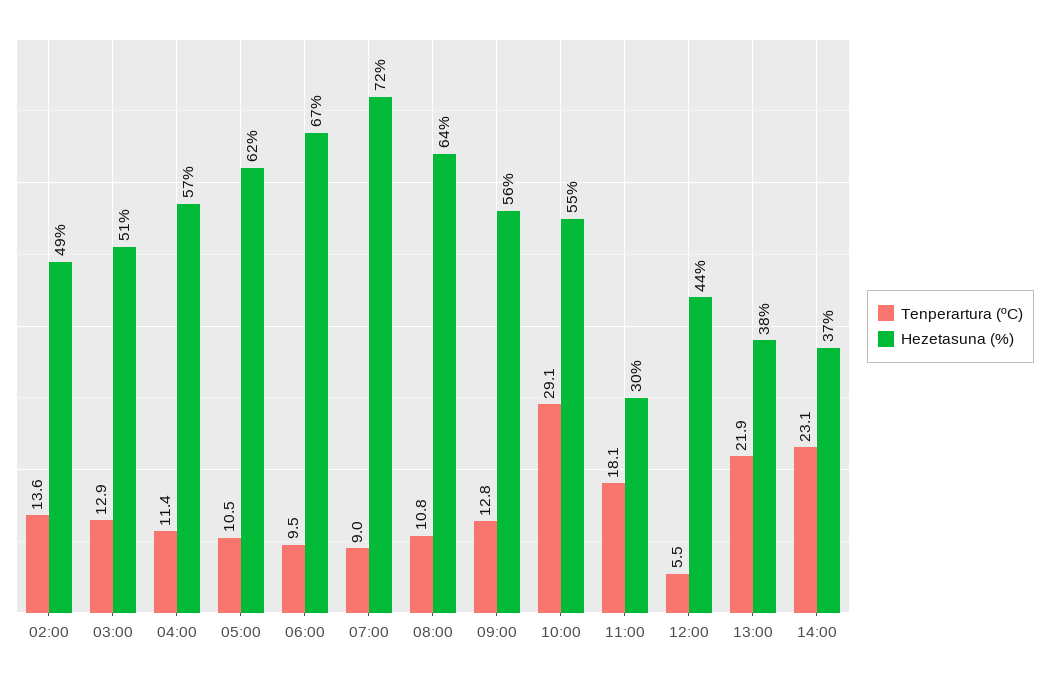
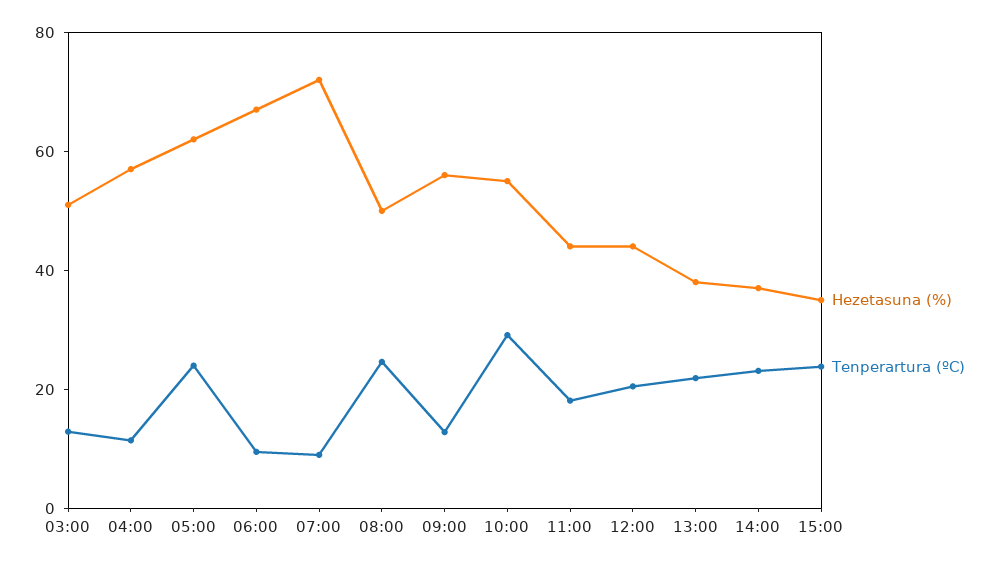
Tenperartura (ºC), 02:00: 13.6 -> none
Hezetasuna (%), 02:00: 49 -> none
Tenperartura (ºC), 05:00: 10.5 -> 25
Tenperartura (ºC), 08:00: 10.8 -> 25
Hezetasuna (%), 08:00: 64 -> 50
Hezetasuna (%), 11:00: 30 -> 45
Tenperartura (ºC), 12:00: 5.5 -> 20
Hezetasuna (%), 15:00: none -> 35
Tenperartura (ºC), 15:00: none -> 25

